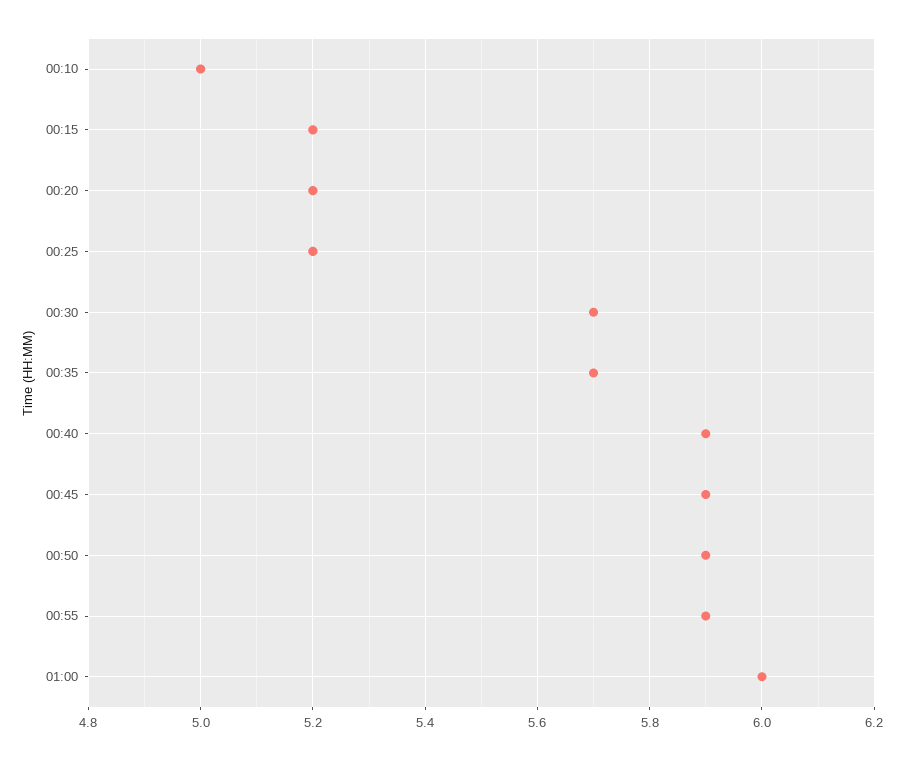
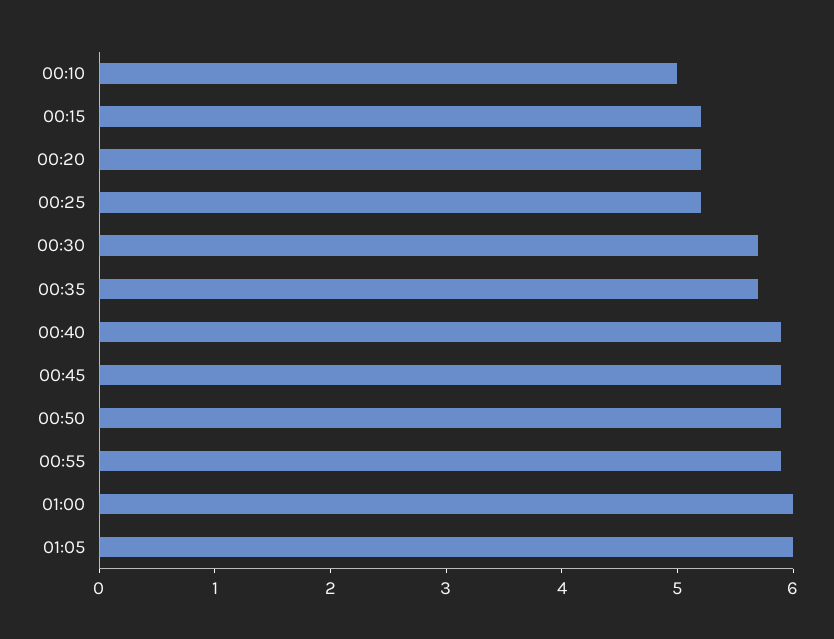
01:05: none -> 6

